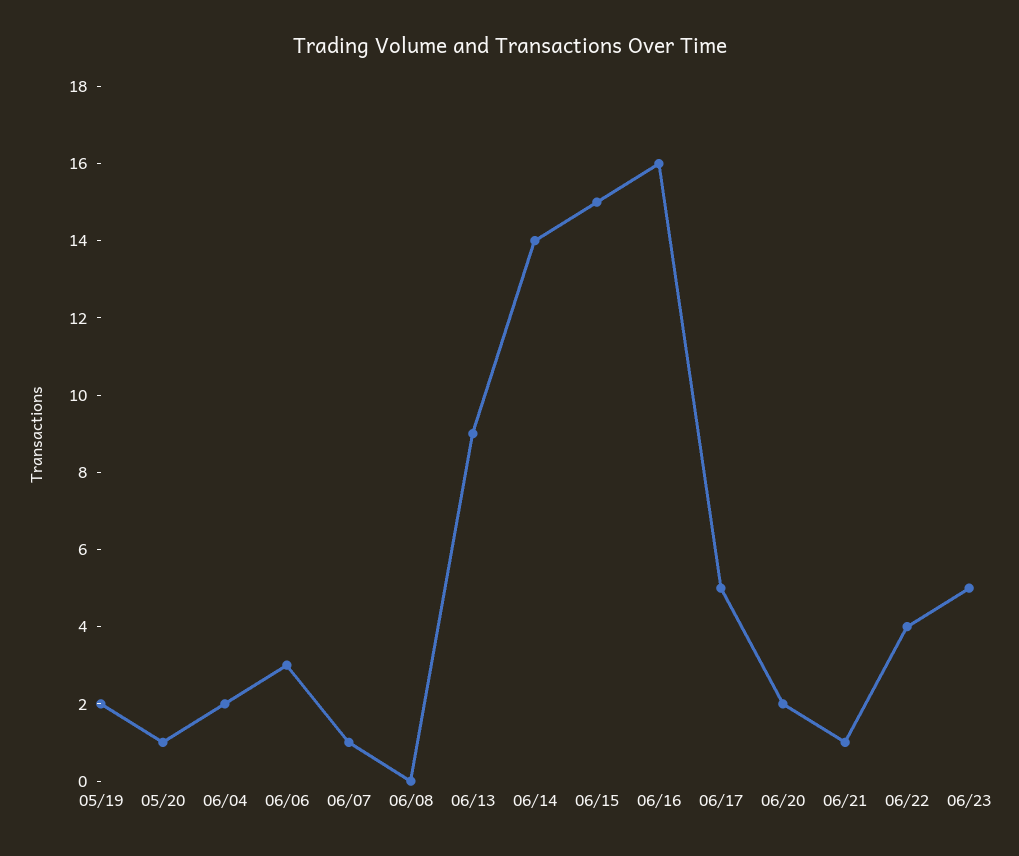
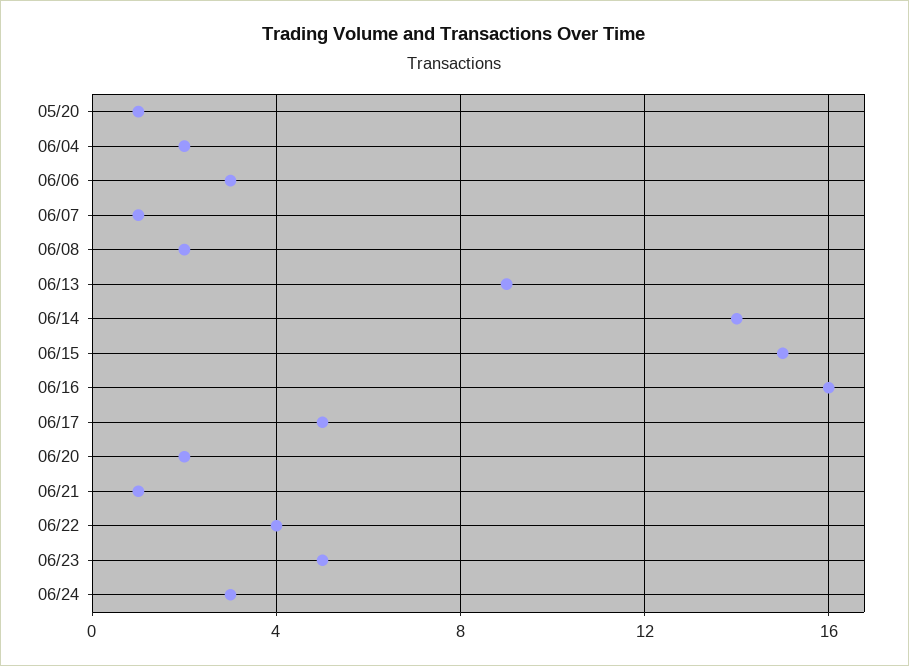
05/19: 2 -> none
06/08: 0 -> 2
06/24: none -> 3

